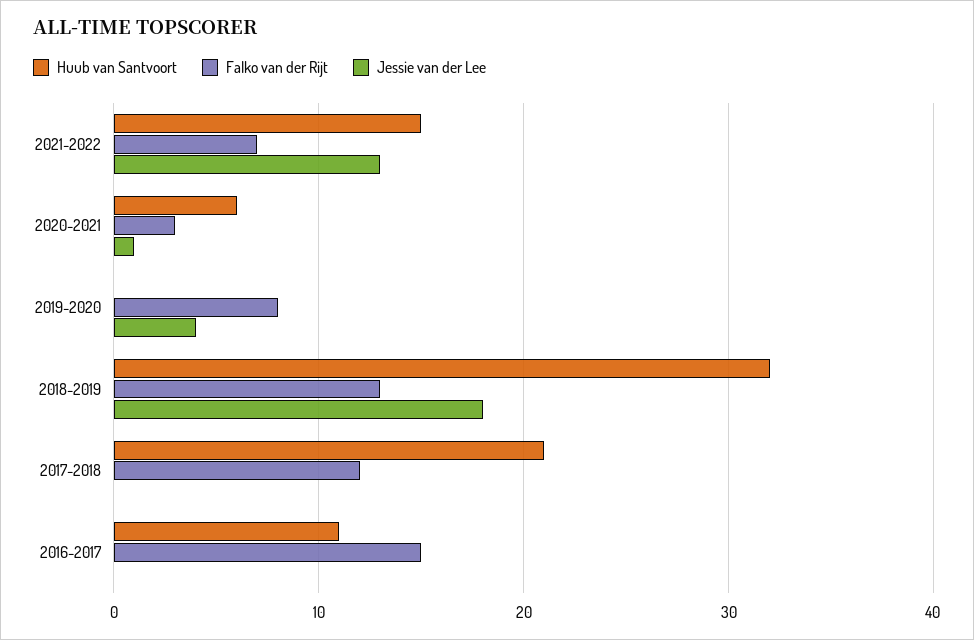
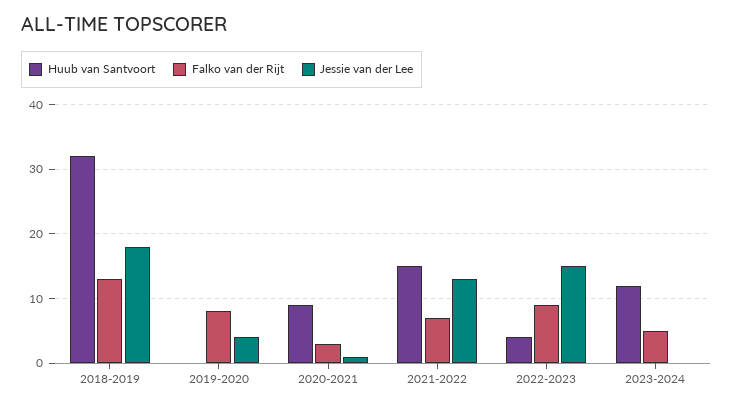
Huub van Santvoort, 2020-2021: 6 -> 9
Huub van Santvoort, 2017-2018: 21 -> none
Falko van der Rijt, 2017-2018: 12 -> none
Jessie van der Lee, 2017-2018: 0 -> none
Huub van Santvoort, 2016-2017: 11 -> none
Falko van der Rijt, 2016-2017: 15 -> none
Jessie van der Lee, 2016-2017: 0 -> none
Huub van Santvoort, 2022-2023: none -> 4
Falko van der Rijt, 2022-2023: none -> 9
Jessie van der Lee, 2022-2023: none -> 15
Huub van Santvoort, 2023-2024: none -> 12
Falko van der Rijt, 2023-2024: none -> 5
Jessie van der Lee, 2023-2024: none -> 0

